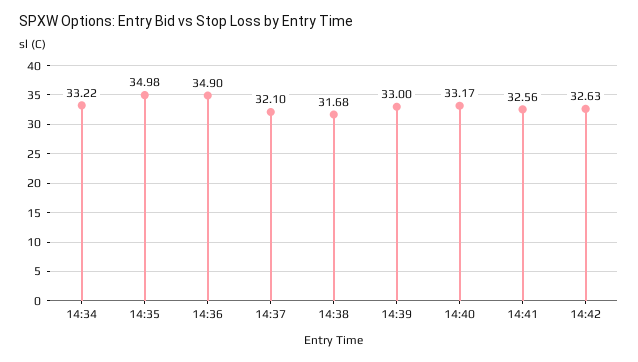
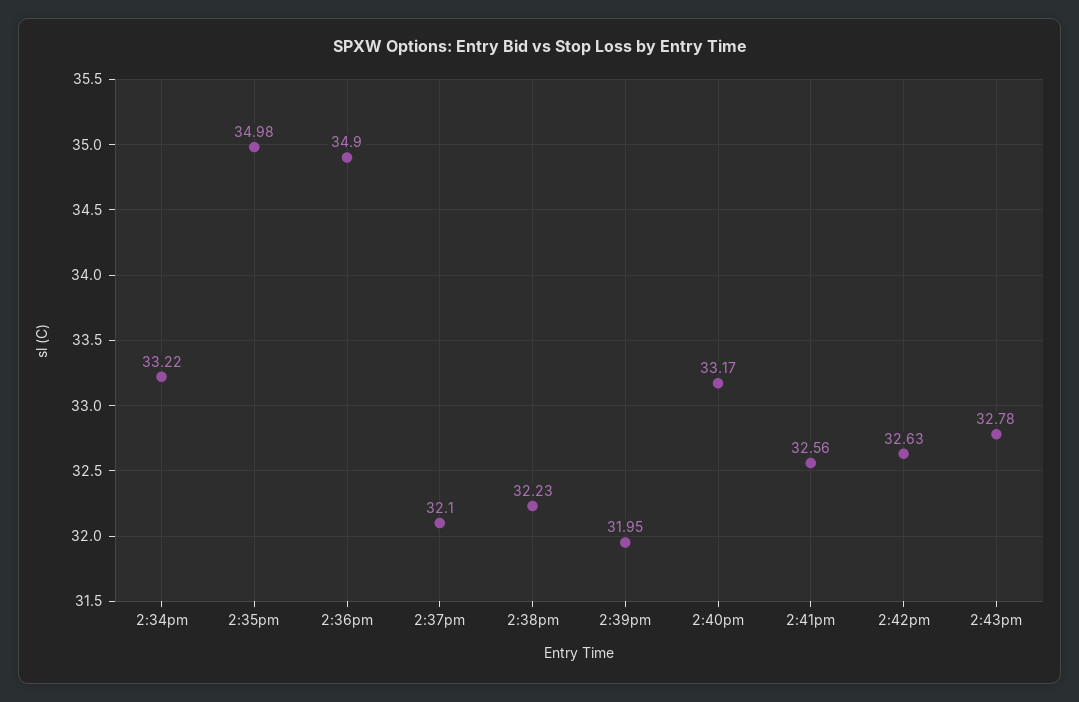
14:38: 31.68 -> 32.23
14:39: 33 -> 31.95
2:43pm: none -> 32.78

